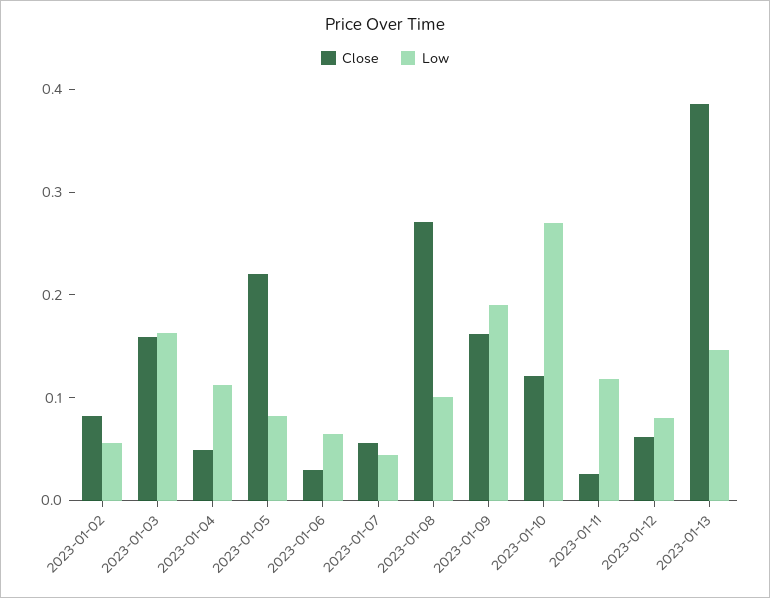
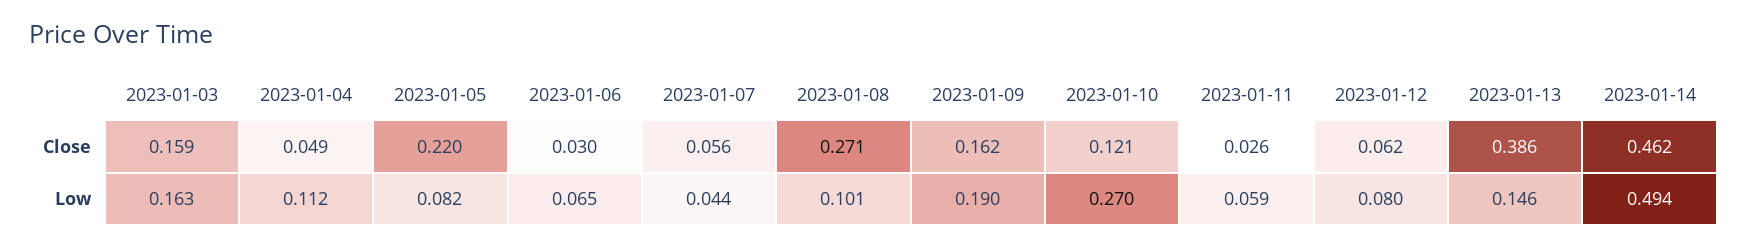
Close, 2023-01-02: 0.08 -> none
Low, 2023-01-02: 0.06 -> none
Low, 2023-01-11: 0.12 -> 0.059
Close, 2023-01-14: none -> 0.462
Low, 2023-01-14: none -> 0.494

